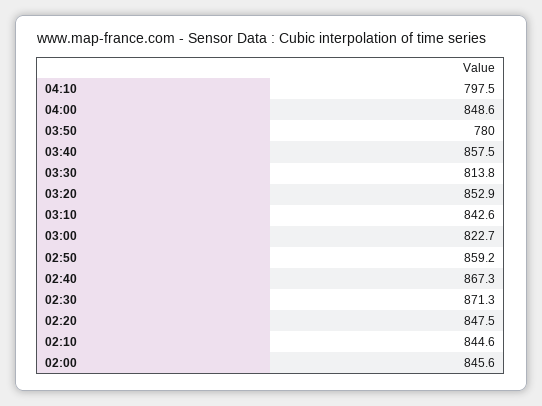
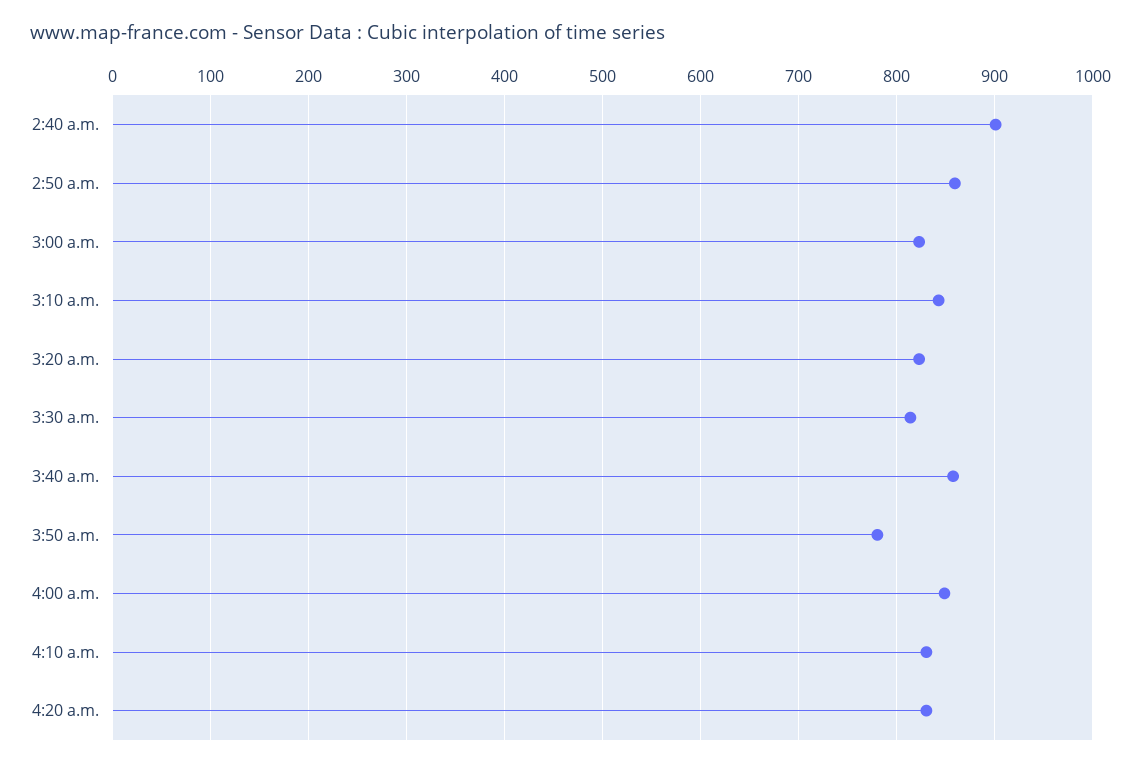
04:10: 797.5 -> 830
03:20: 852.9 -> 820
02:40: 867.3 -> 900
02:30: 871.3 -> none
02:20: 847.5 -> none
02:10: 844.6 -> none
02:00: 845.6 -> none
4:20 a.m.: none -> 830

